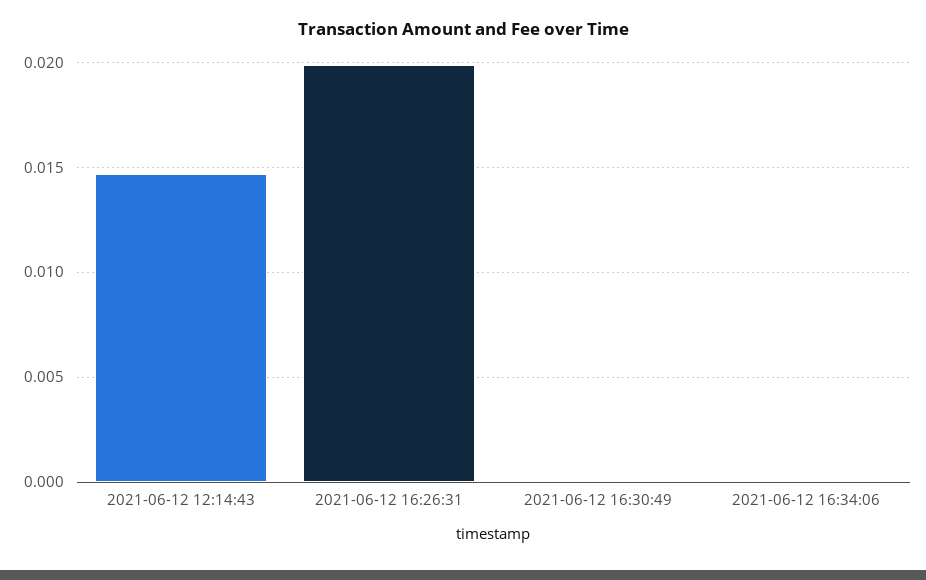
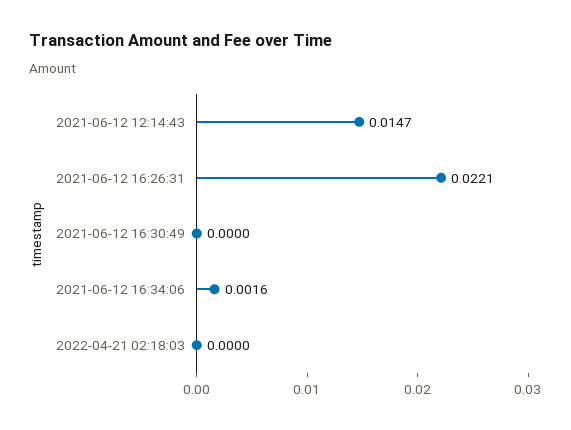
2021-06-12 16:26:31: 0.02 -> 0.0221
2021-06-12 16:34:06: 0 -> 0.0016
2022-04-21 02:18:03: none -> 0

